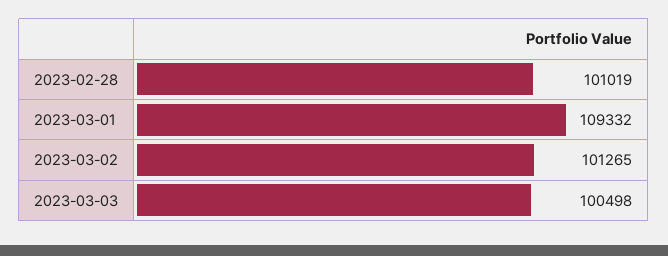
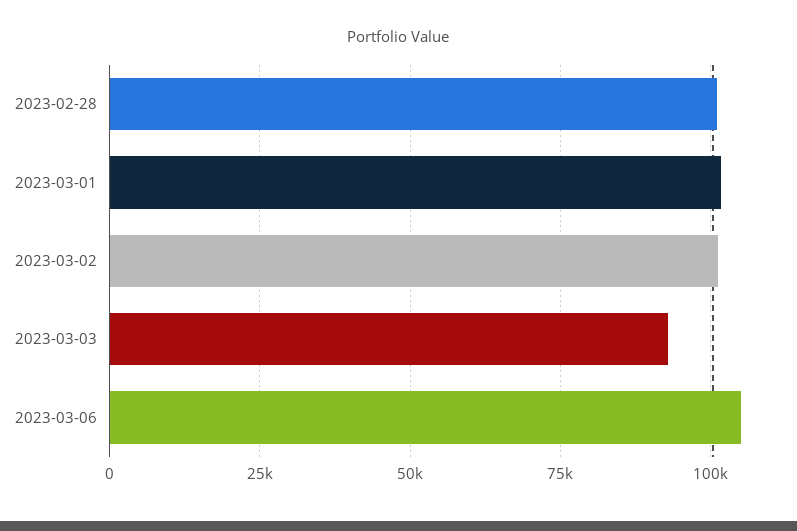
2023-03-01: 109332 -> 102500
2023-03-03: 100498 -> 92500
2023-03-06: none -> 105000

